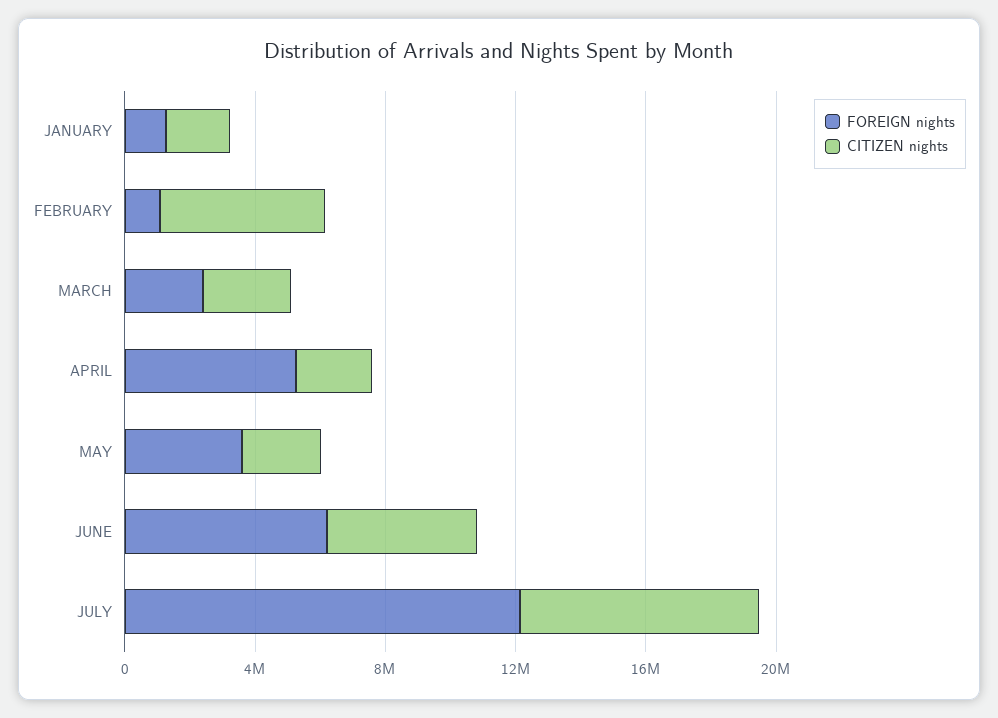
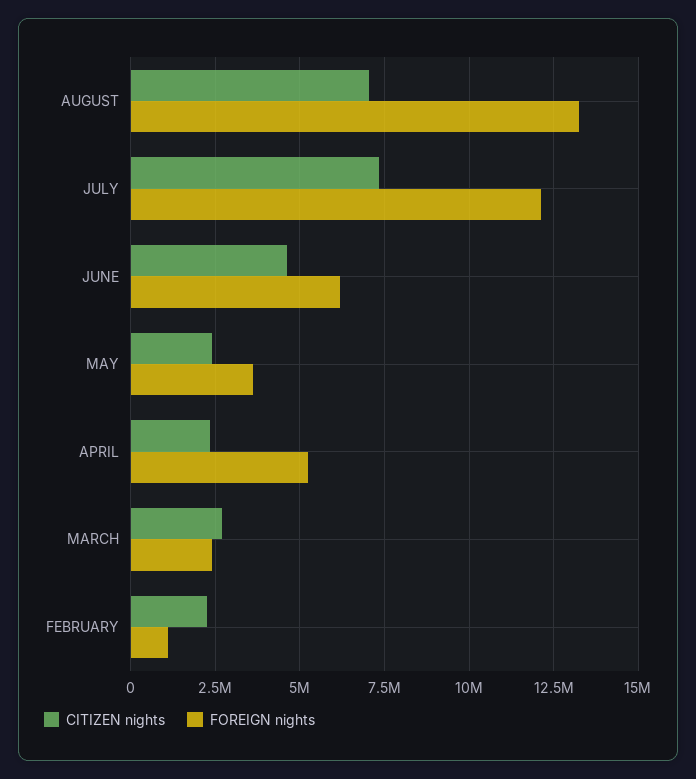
FOREIGN nights, JANUARY: 1000000 -> none
CITIZEN nights, JANUARY: 2000000 -> none
CITIZEN nights, FEBRUARY: 5000000 -> 2250000
CITIZEN nights, AUGUST: none -> 7000000
FOREIGN nights, AUGUST: none -> 13250000

